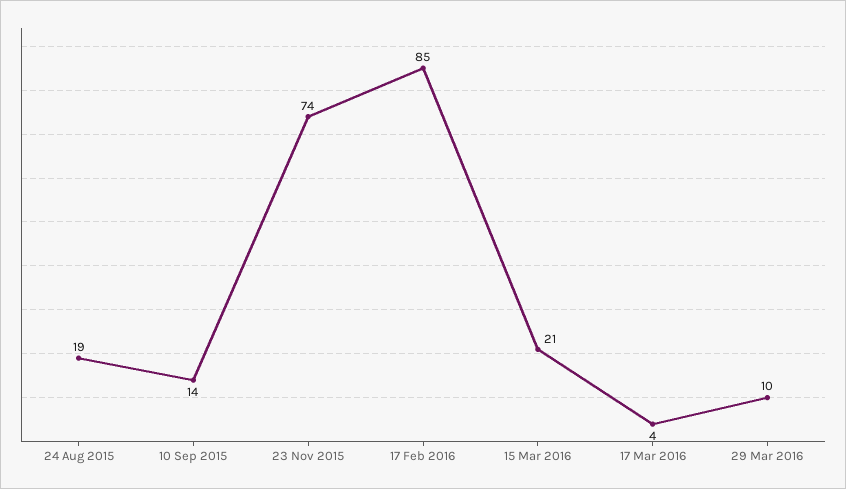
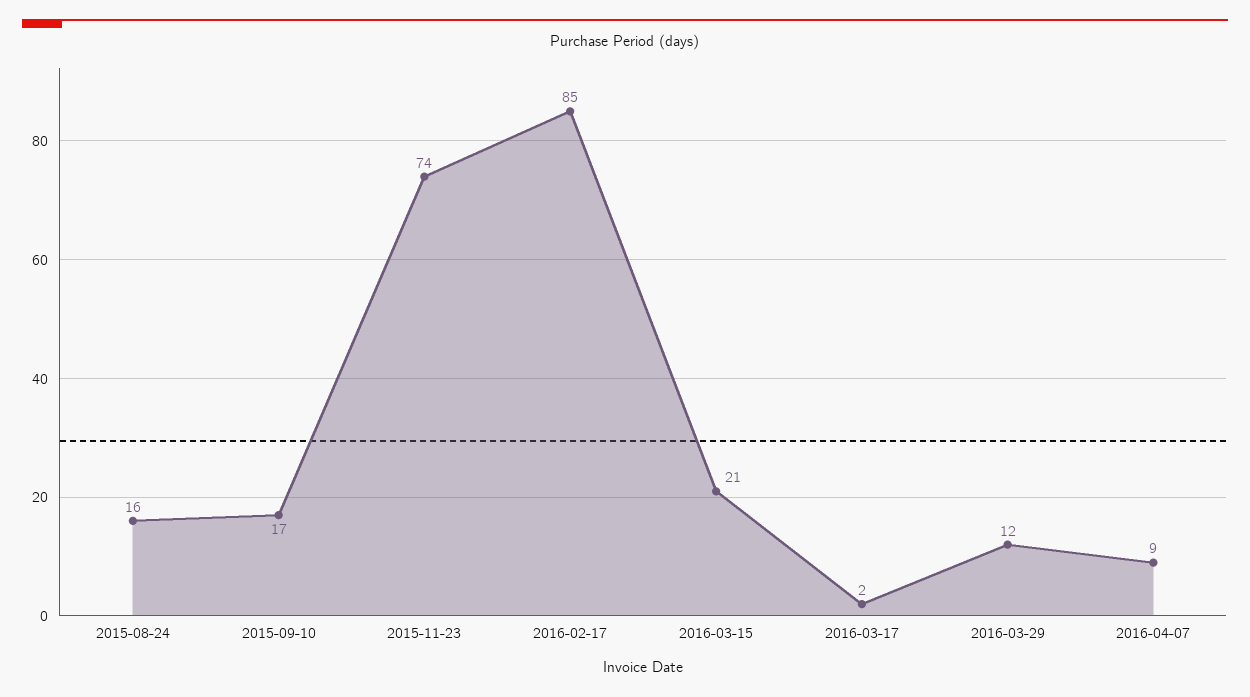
24 Aug 2015: 19 -> 16
10 Sep 2015: 14 -> 17
17 Mar 2016: 4 -> 2
29 Mar 2016: 10 -> 12
2016-04-07: none -> 9

